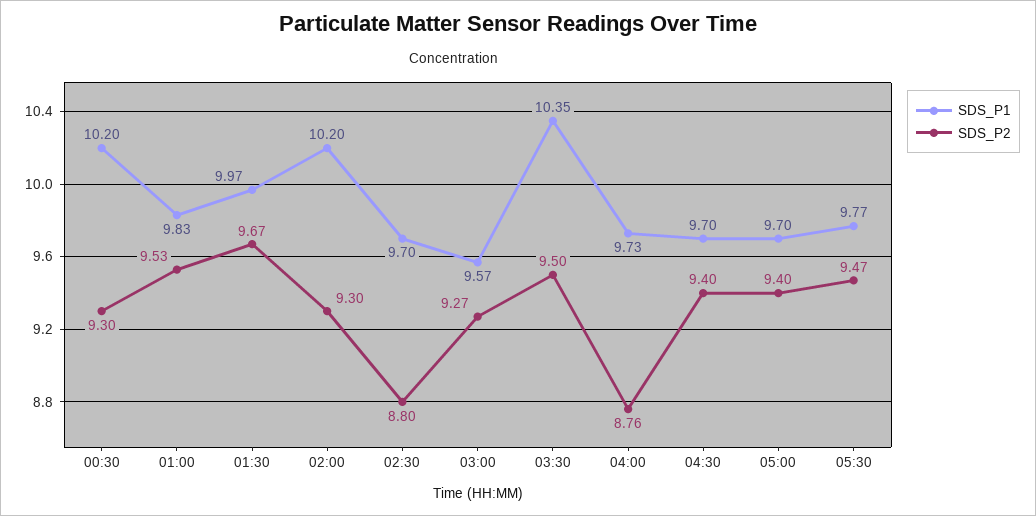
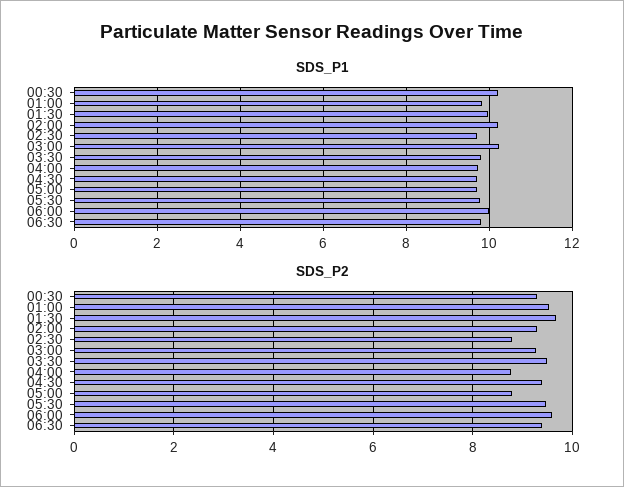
SDS_P1, 03:00: 9.57 -> 10.2
SDS_P1, 03:30: 10.35 -> 9.8
SDS_P2, 05:00: 9.4 -> 8.8
SDS_P1, 06:00: none -> 10
SDS_P1, 06:30: none -> 9.8
SDS_P2, 06:00: none -> 9.6
SDS_P2, 06:30: none -> 9.4

